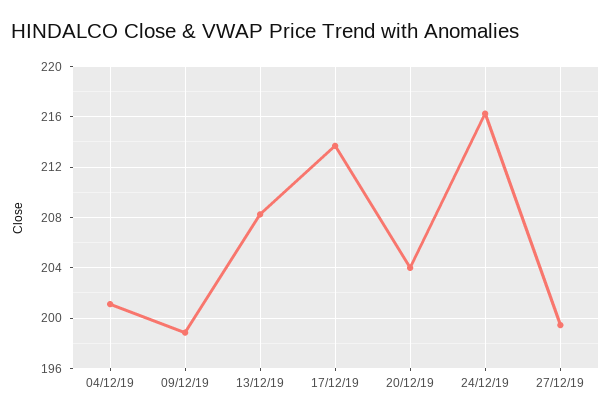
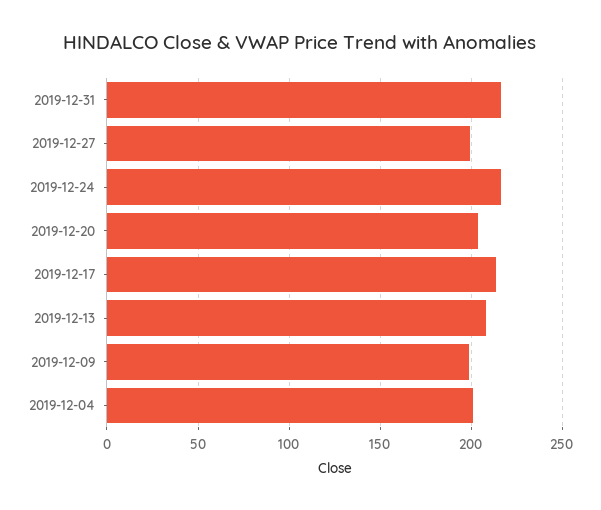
2019-12-31: none -> 215

